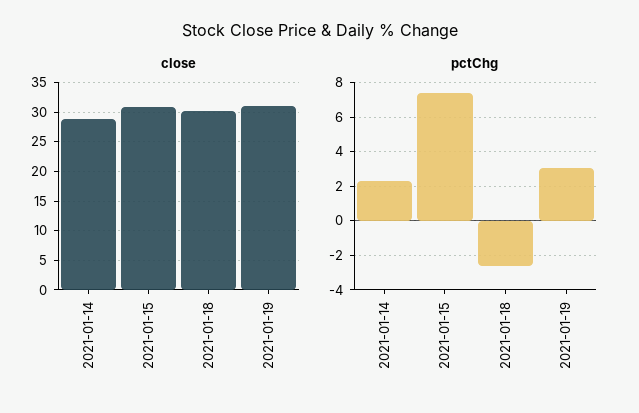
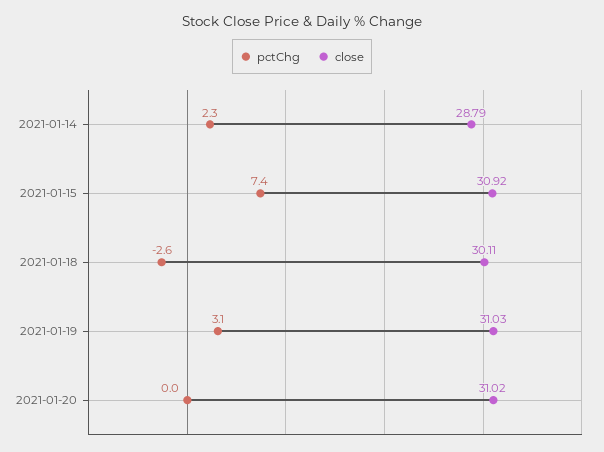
pctChg, 2021-01-20: none -> 0
close, 2021-01-20: none -> 31.02

